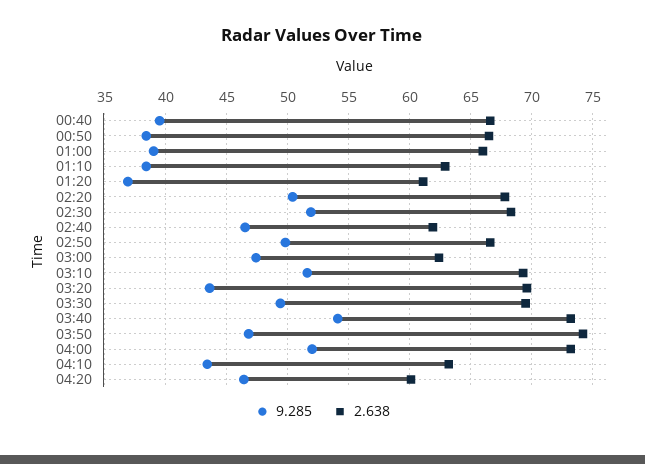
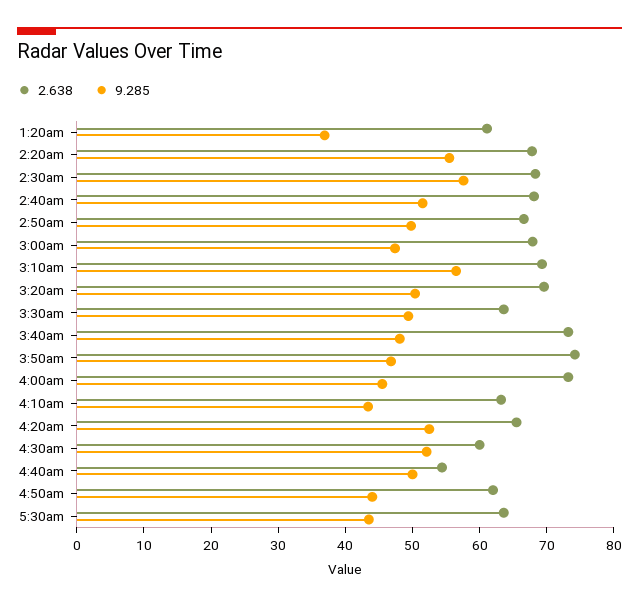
9.285, 00:40: 39.5 -> none
2.638, 00:40: 66.5 -> none
9.285, 00:50: 38.5 -> none
2.638, 00:50: 66.5 -> none
9.285, 01:00: 39 -> none
2.638, 01:00: 66 -> none
9.285, 01:10: 38.5 -> none
2.638, 01:10: 63 -> none
9.285, 02:20: 50.5 -> 56
9.285, 02:30: 52 -> 58
9.285, 02:40: 46.5 -> 52
2.638, 02:40: 62 -> 68
2.638, 03:00: 62.5 -> 68
9.285, 03:10: 51.5 -> 56
9.285, 03:20: 43.5 -> 50
2.638, 03:30: 69.5 -> 64
9.285, 03:40: 54 -> 48
9.285, 04:00: 52 -> 46
9.285, 04:20: 46.5 -> 52
2.638, 04:20: 60 -> 66
2.638, 4:30am: none -> 60
9.285, 4:30am: none -> 52
2.638, 4:40am: none -> 54
9.285, 4:40am: none -> 50
2.638, 4:50am: none -> 62
9.285, 4:50am: none -> 44
2.638, 5:30am: none -> 64
9.285, 5:30am: none -> 44

